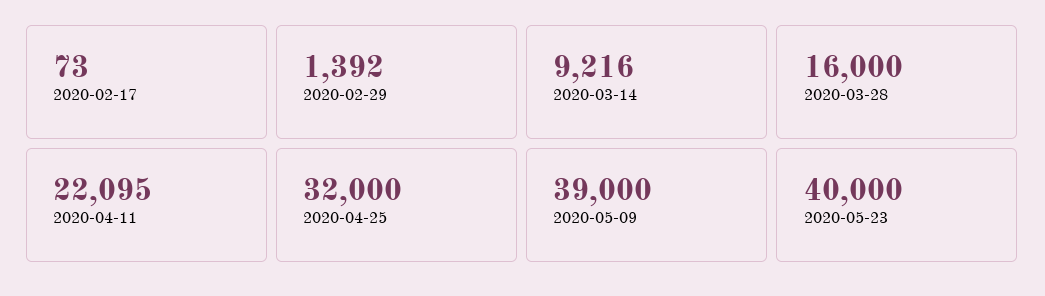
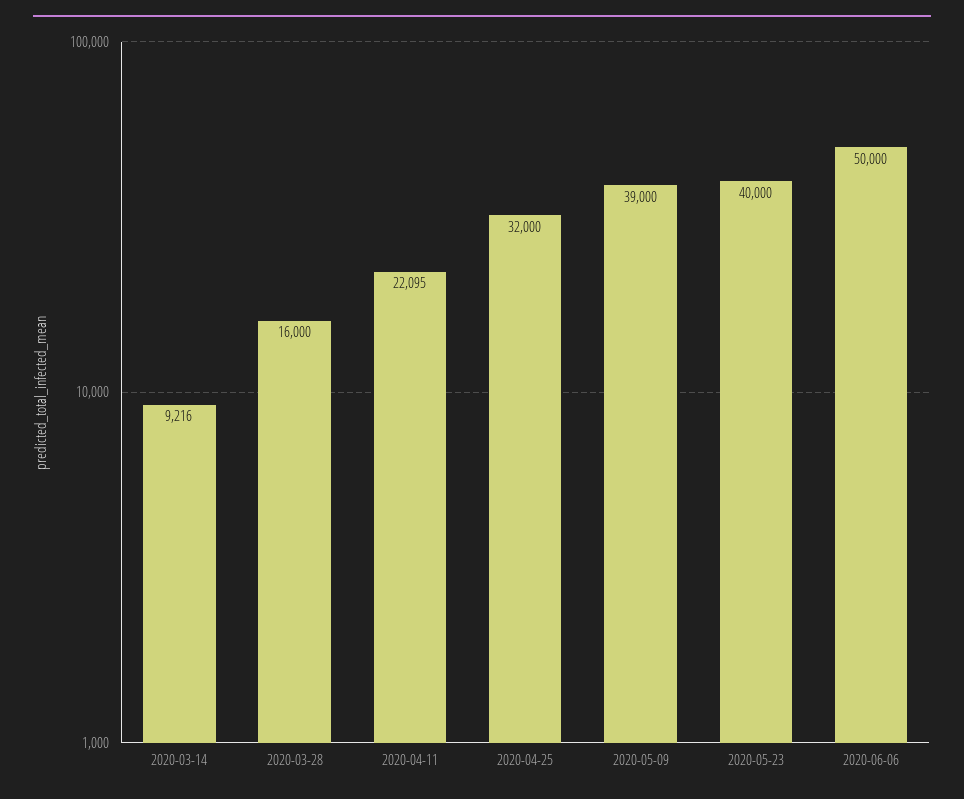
2020-02-17: 73 -> none
2020-02-29: 1392 -> none
2020-06-06: none -> 50000

